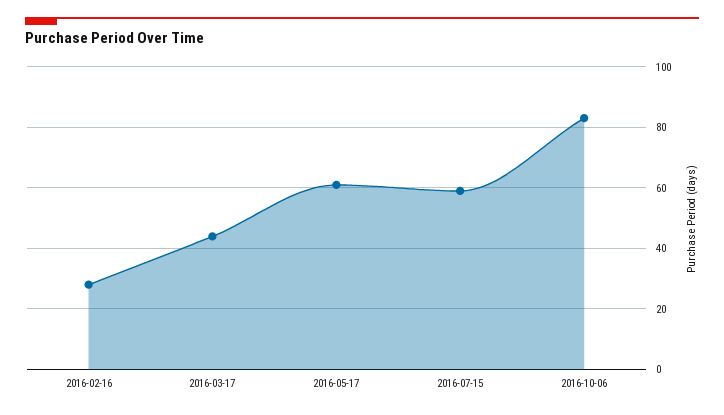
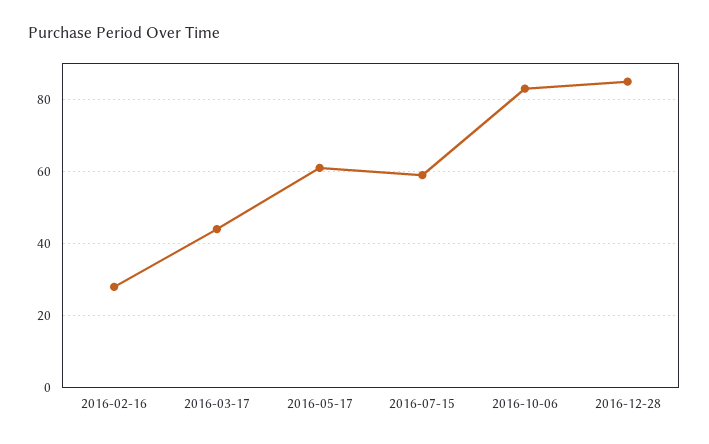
2016-12-28: none -> 85

